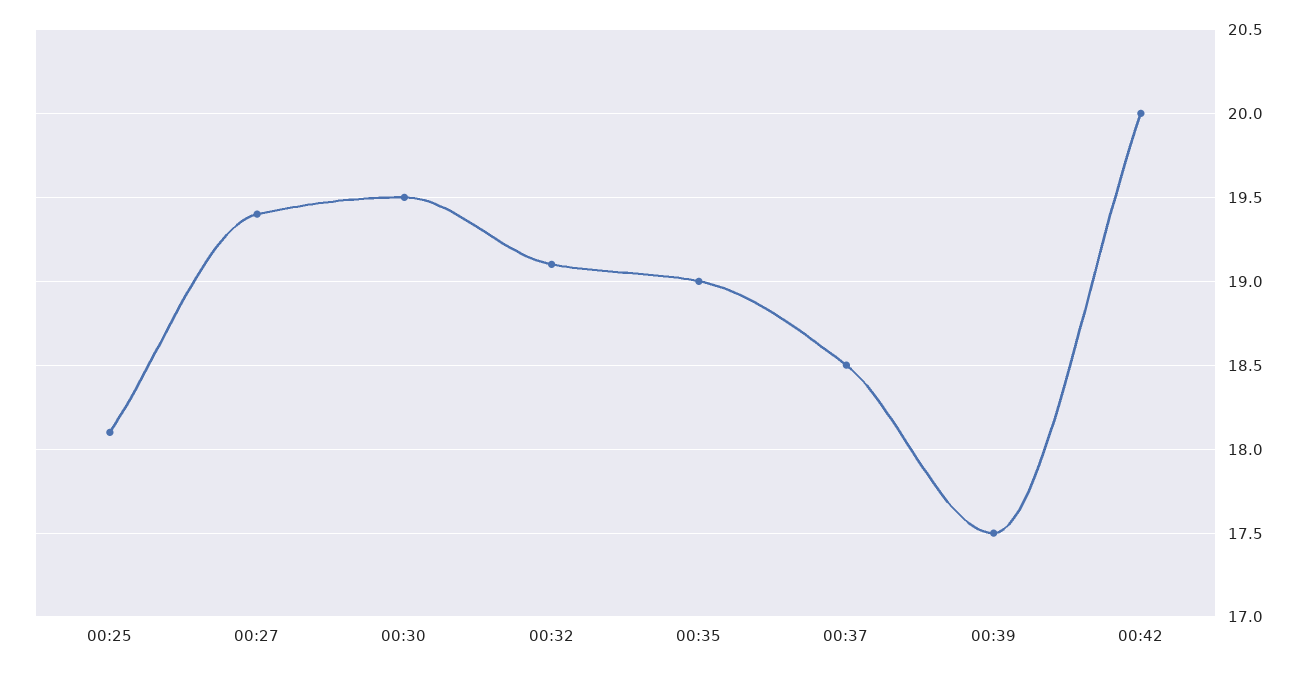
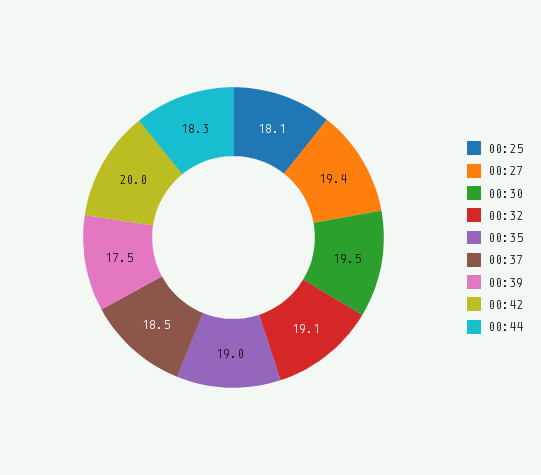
00:44: none -> 18.3

